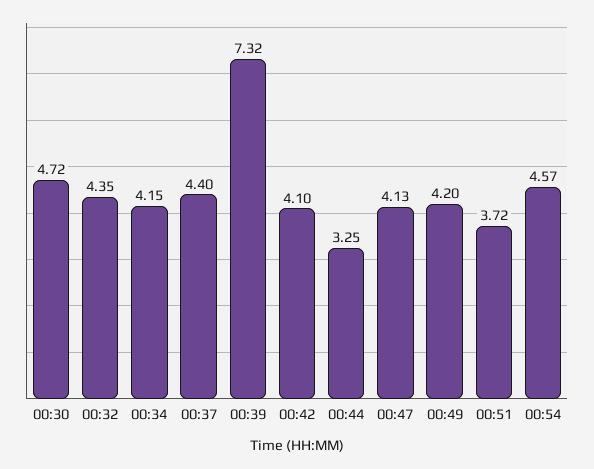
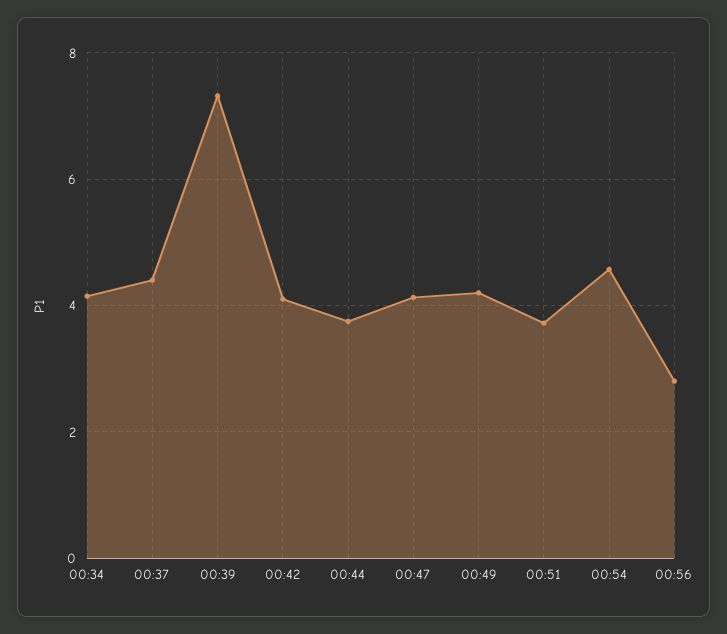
00:30: 4.72 -> none
00:32: 4.35 -> none
00:44: 3.25 -> 3.8
00:56: none -> 2.8

